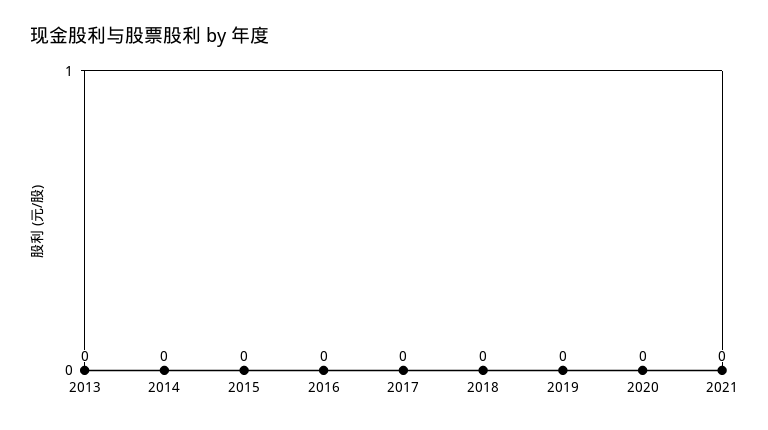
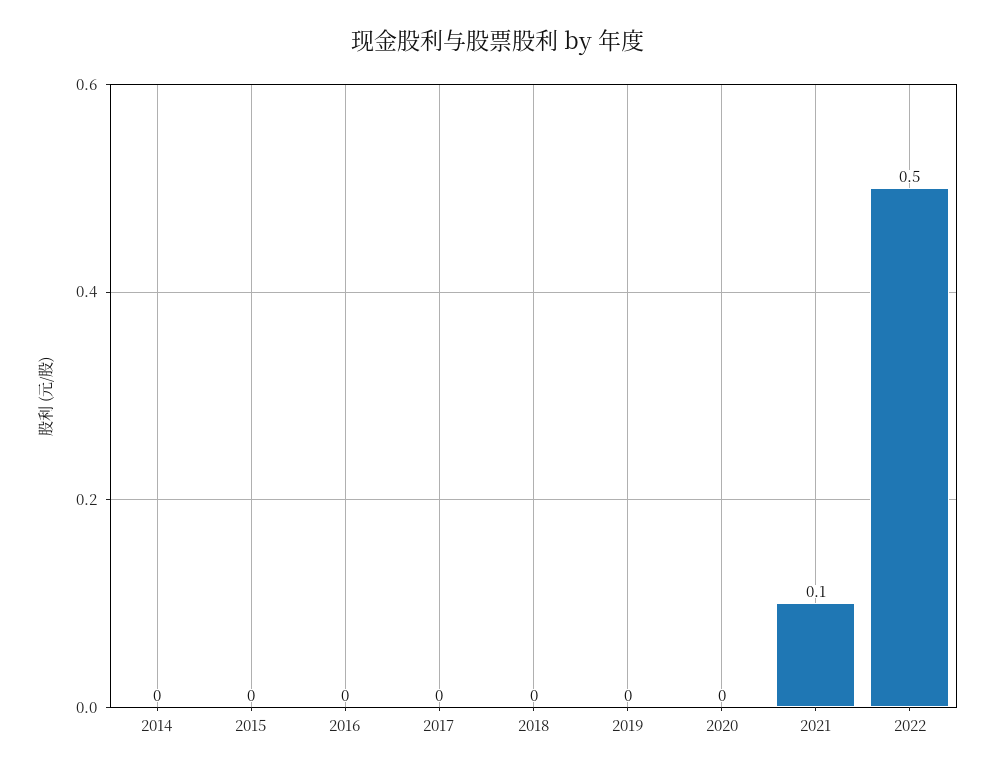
2013: 0 -> none
2021: 0 -> 0.1
2022: none -> 0.5

